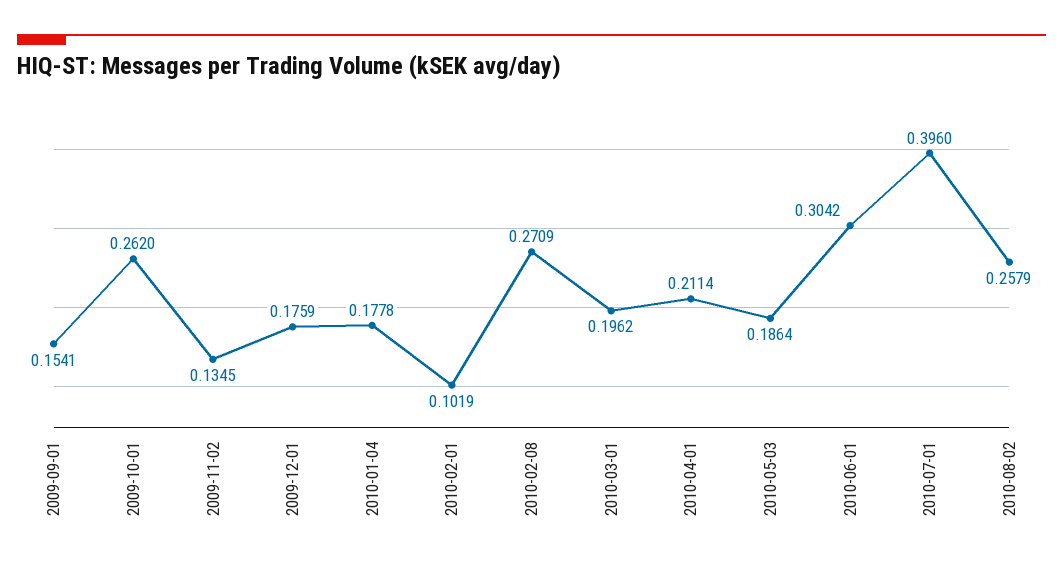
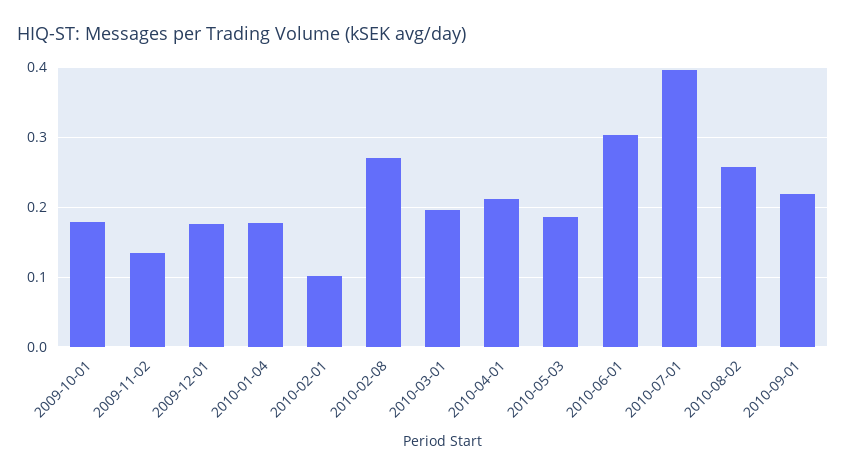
2009-09-01: 0.1541 -> none
2009-10-01: 0.262 -> 0.18
2010-09-01: none -> 0.22

